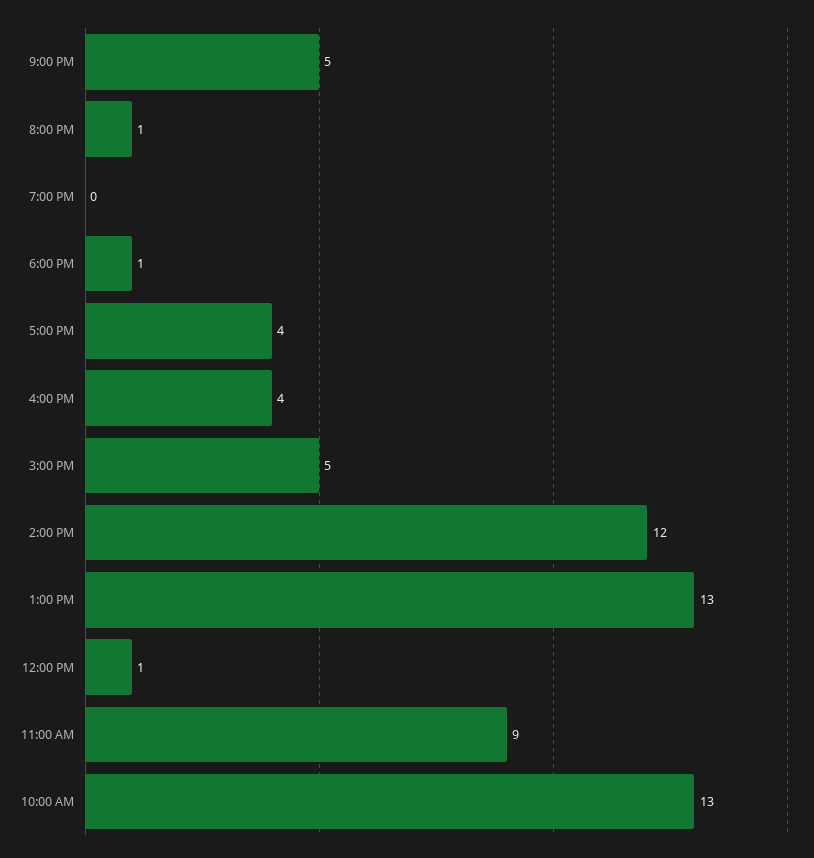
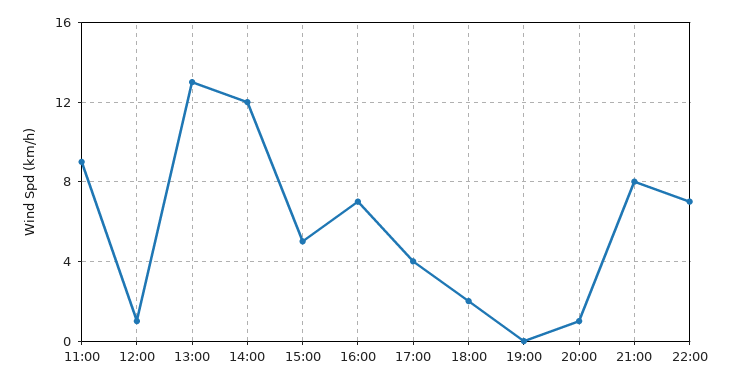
9:00 PM: 5 -> 8
6:00 PM: 1 -> 2
4:00 PM: 4 -> 7
10:00 AM: 13 -> none
22:00: none -> 7

